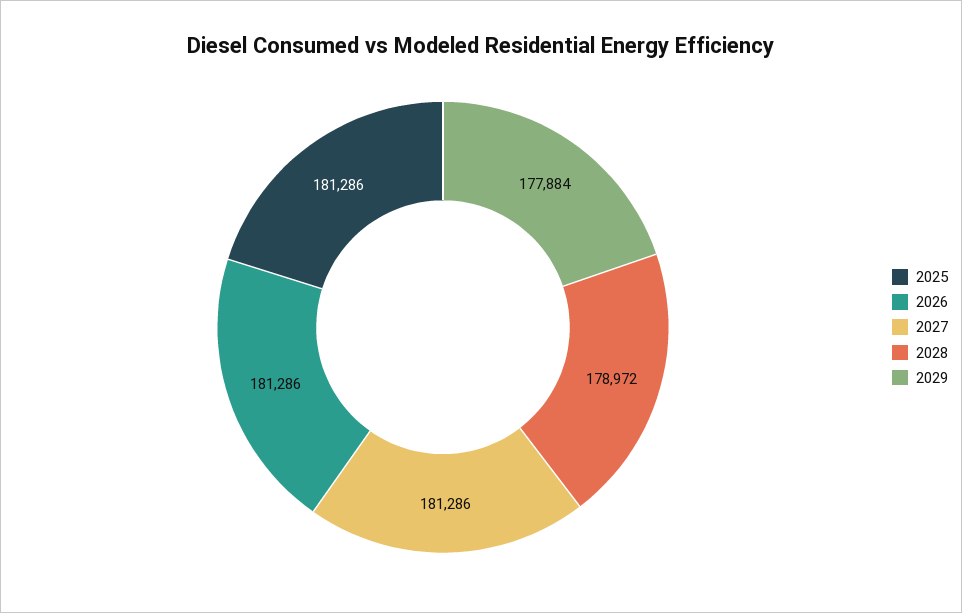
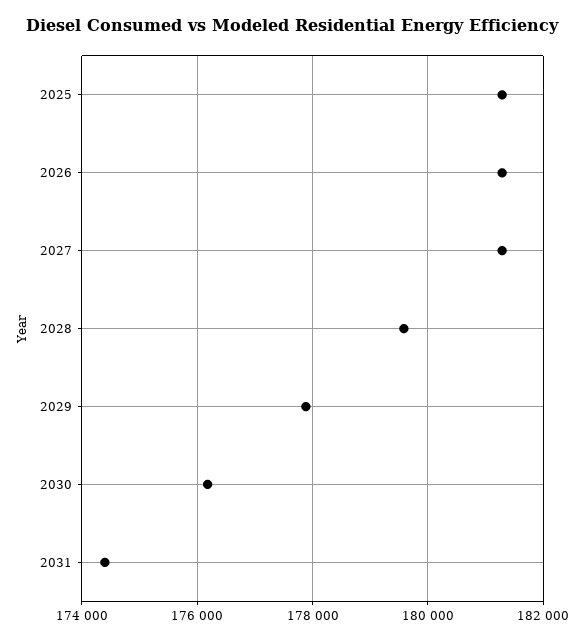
2028: 178972 -> 179600
2030: none -> 176200
2031: none -> 174400

